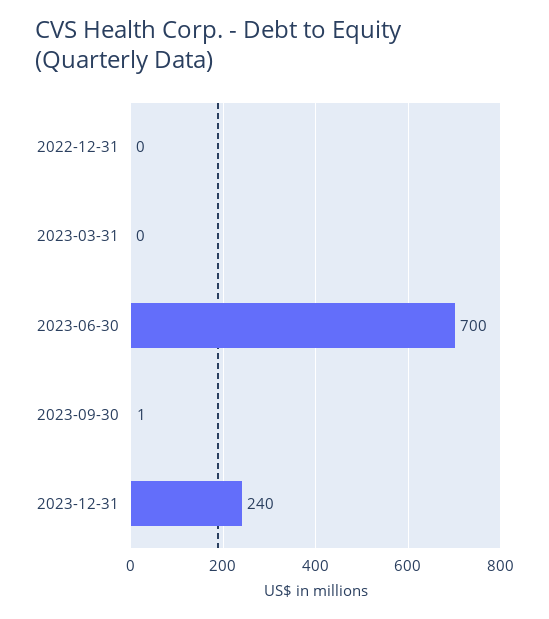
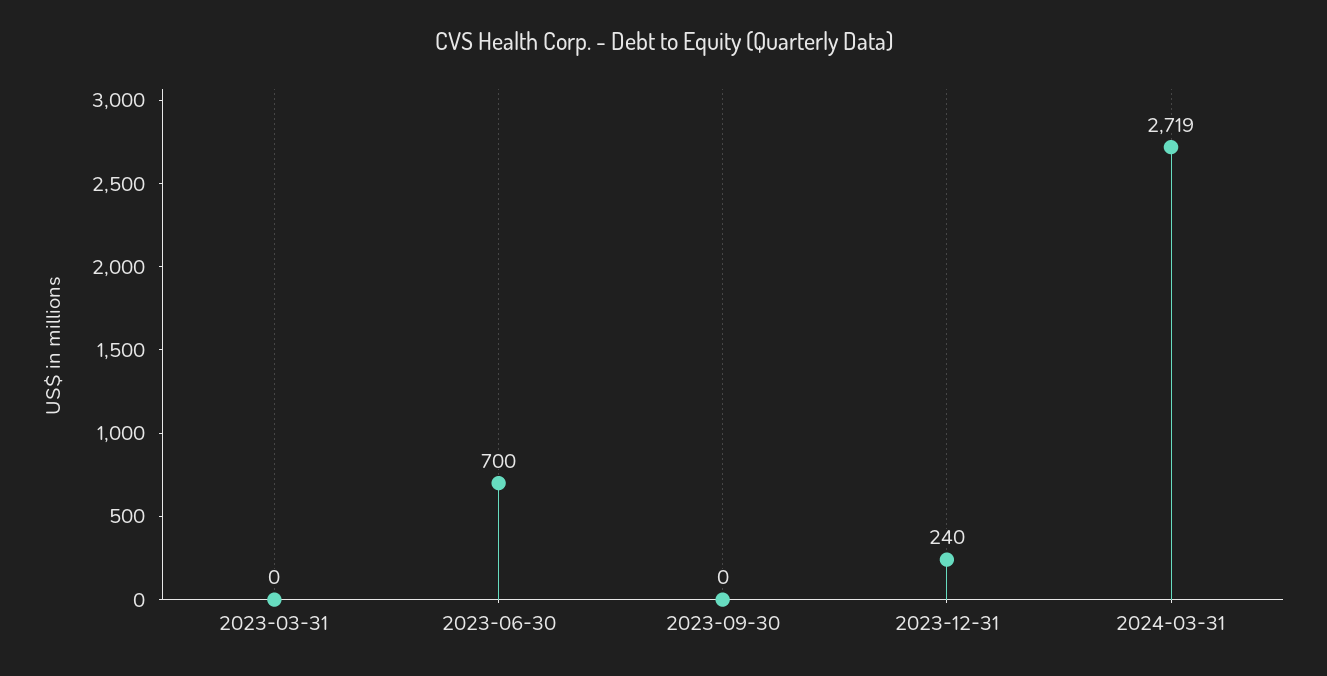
2022-12-31: 0 -> none
2023-09-30: 1 -> 0
2024-03-31: none -> 2719

